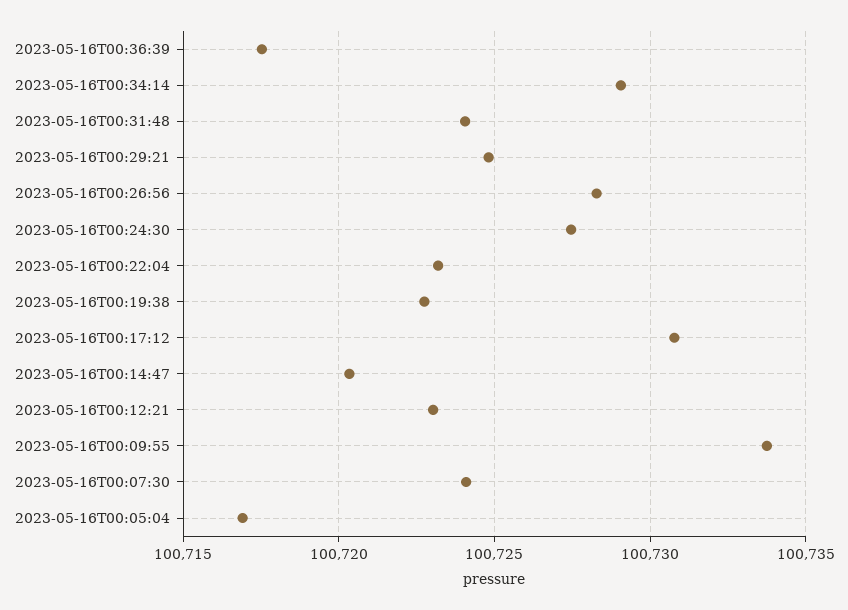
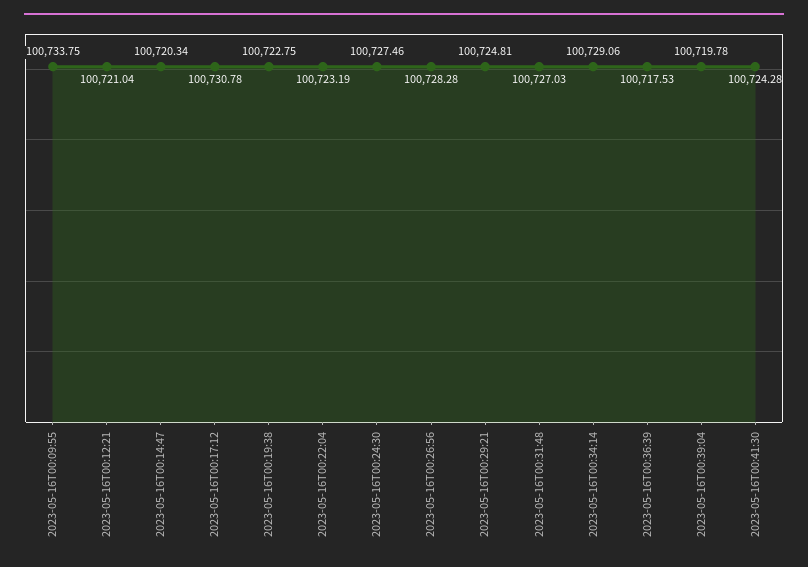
2023-05-16T00:31:48: 100724 -> 100727.03
2023-05-16T00:12:21: 100723 -> 100721.04
2023-05-16T00:07:30: 100724 -> none
2023-05-16T00:05:04: 100717 -> none
2023-05-16T00:39:04: none -> 100719.78
2023-05-16T00:41:30: none -> 100724.28

